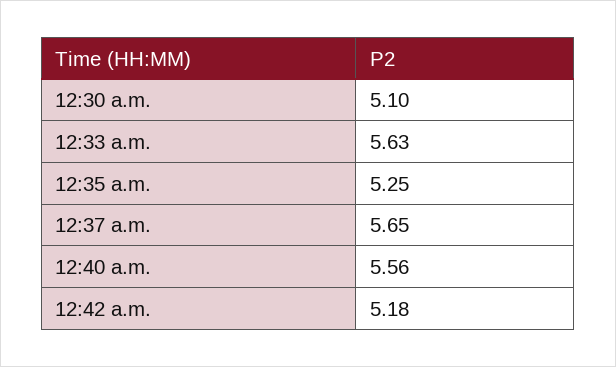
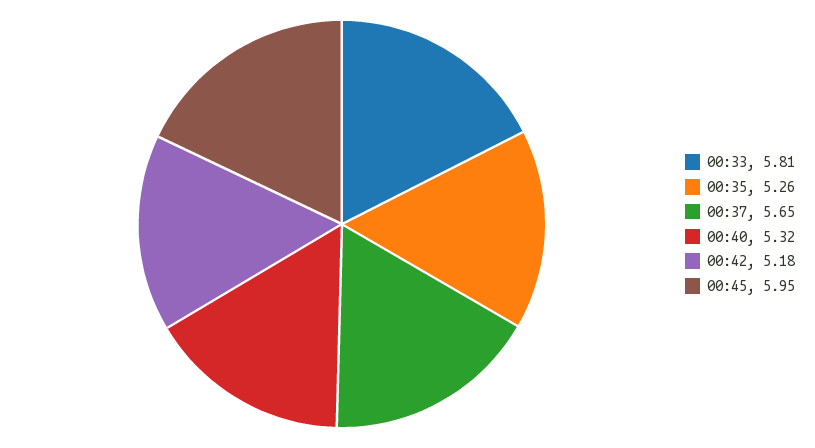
12:30 a.m.: 5.1 -> none
12:33 a.m.: 5.63 -> 5.81
12:35 a.m.: 5.25 -> 5.26
12:40 a.m.: 5.56 -> 5.32
00:45: none -> 5.95

